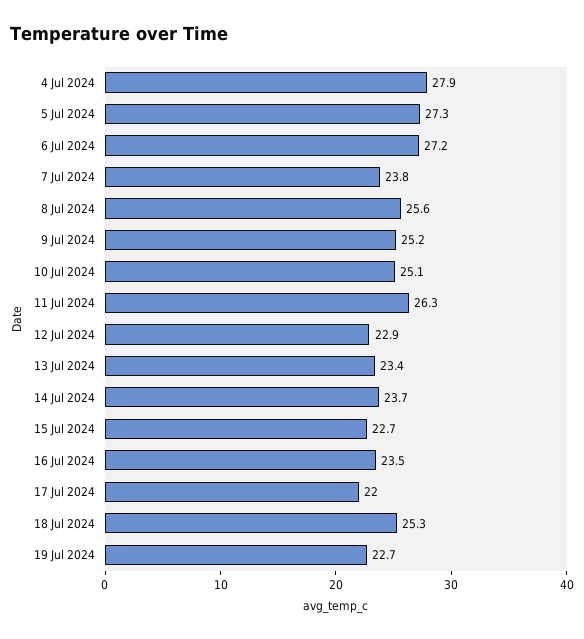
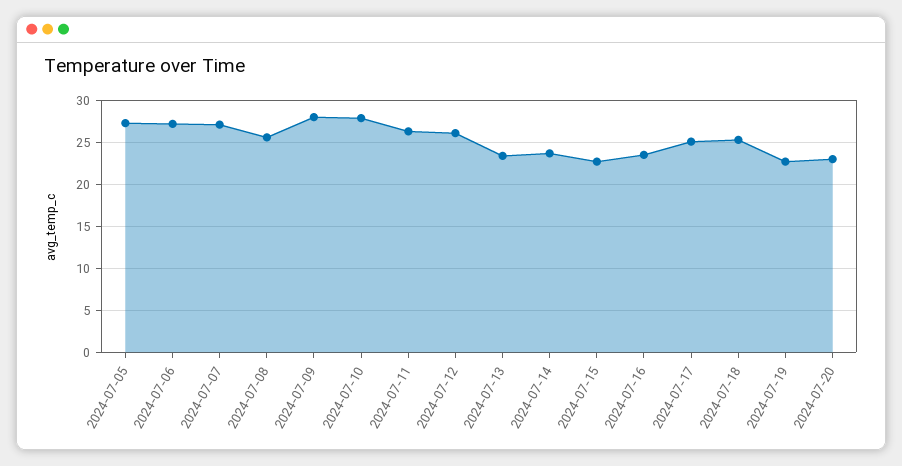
4 Jul 2024: 27.9 -> none
7 Jul 2024: 23.8 -> 27
9 Jul 2024: 25.2 -> 28
10 Jul 2024: 25.1 -> 28
12 Jul 2024: 22.9 -> 26
17 Jul 2024: 22 -> 25
2024-07-20: none -> 23

